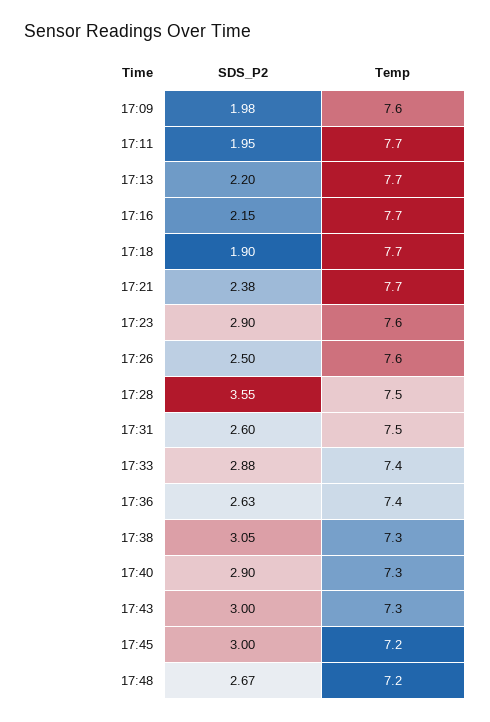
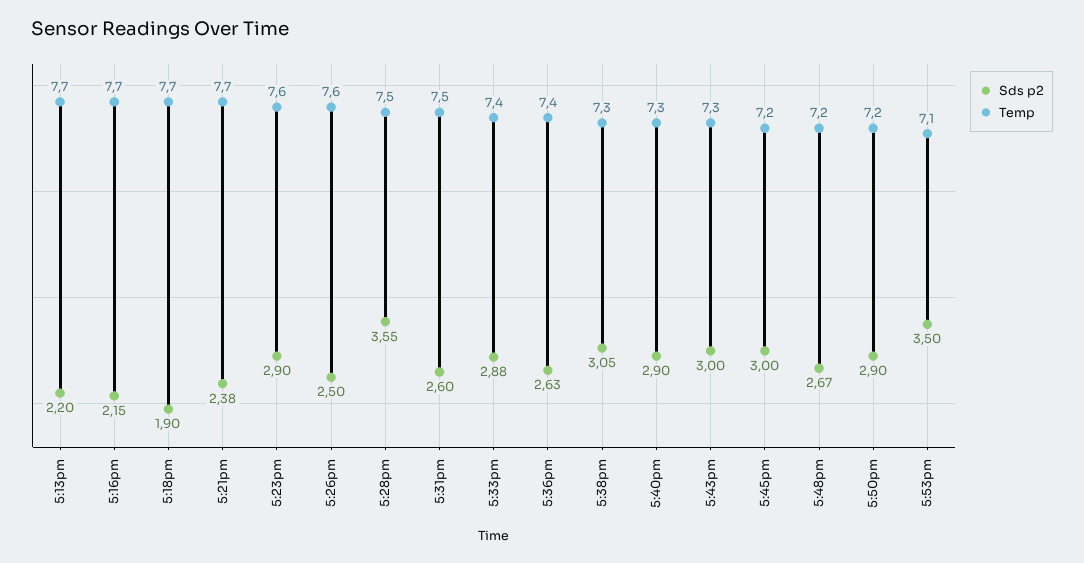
SDS_P2, 17:09: 1.98 -> none
Temp, 17:09: 7.6 -> none
SDS_P2, 17:11: 1.95 -> none
Temp, 17:11: 7.7 -> none
SDS_P2, 5:50pm: none -> 2.9
Temp, 5:50pm: none -> 7.2
SDS_P2, 5:53pm: none -> 3.5
Temp, 5:53pm: none -> 7.1

